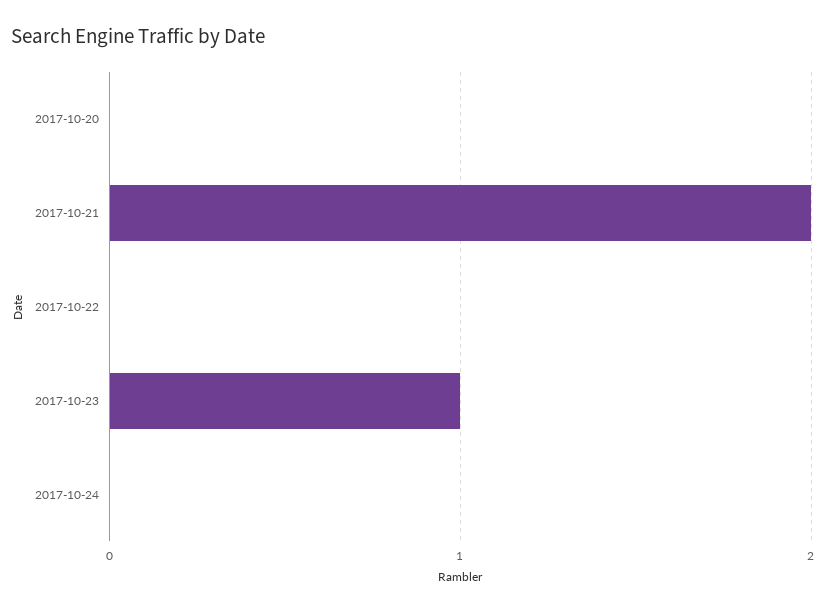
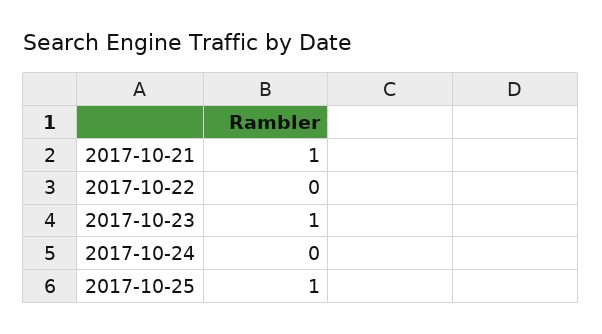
2017-10-20: 0 -> none
2017-10-21: 2 -> 1
2017-10-25: none -> 1

